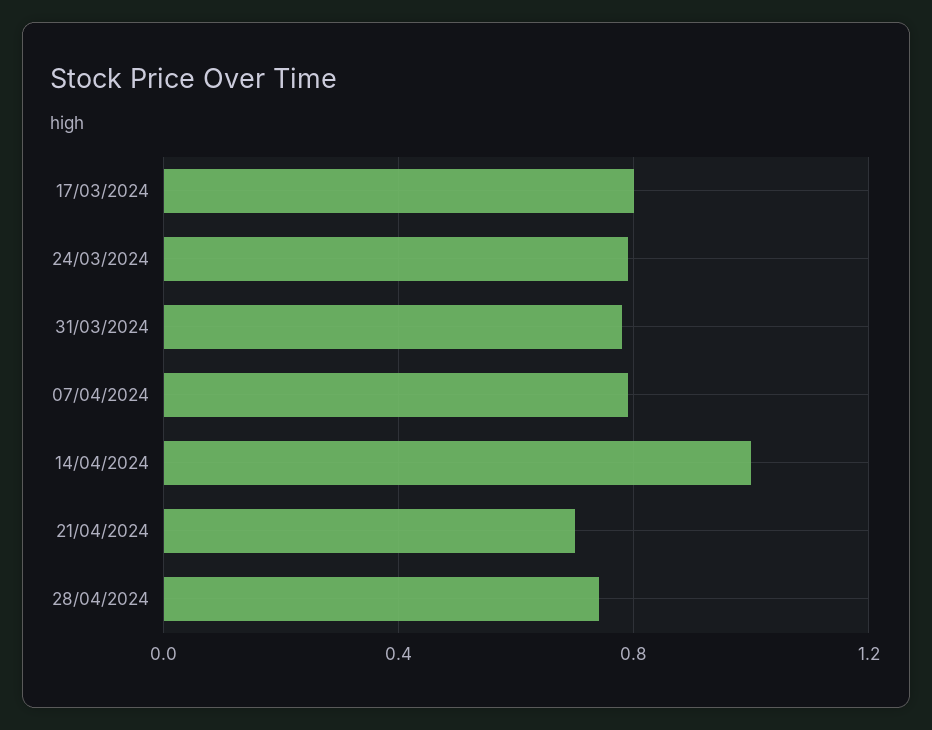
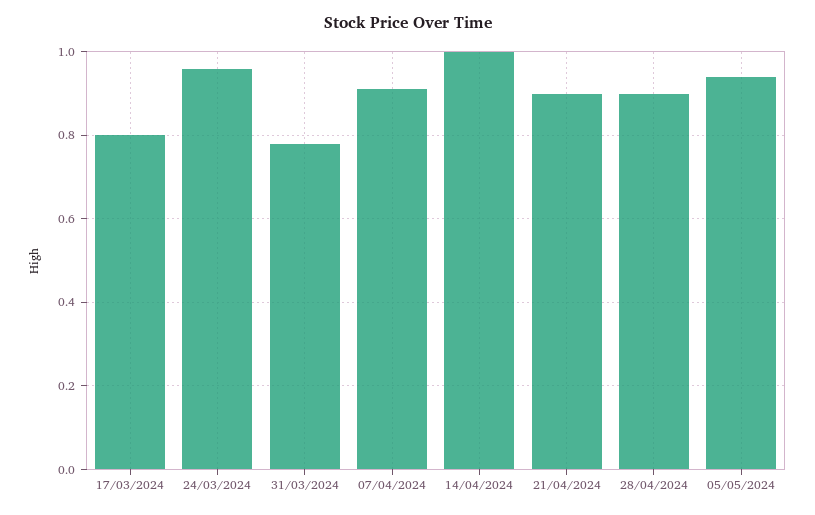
24/03/2024: 0.8 -> 0.95
07/04/2024: 0.8 -> 0.9
21/04/2024: 0.7 -> 0.9
28/04/2024: 0.75 -> 0.9
05/05/2024: none -> 0.95

